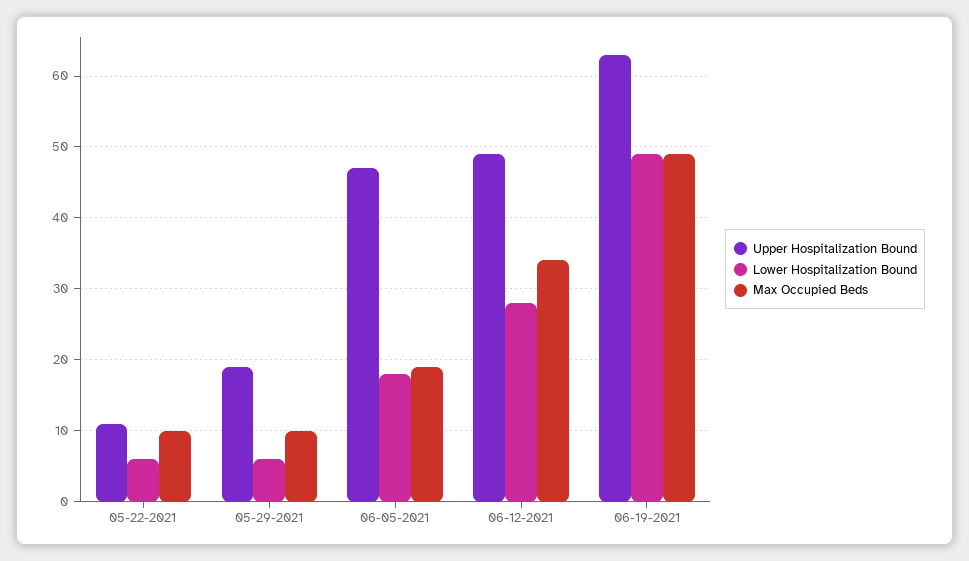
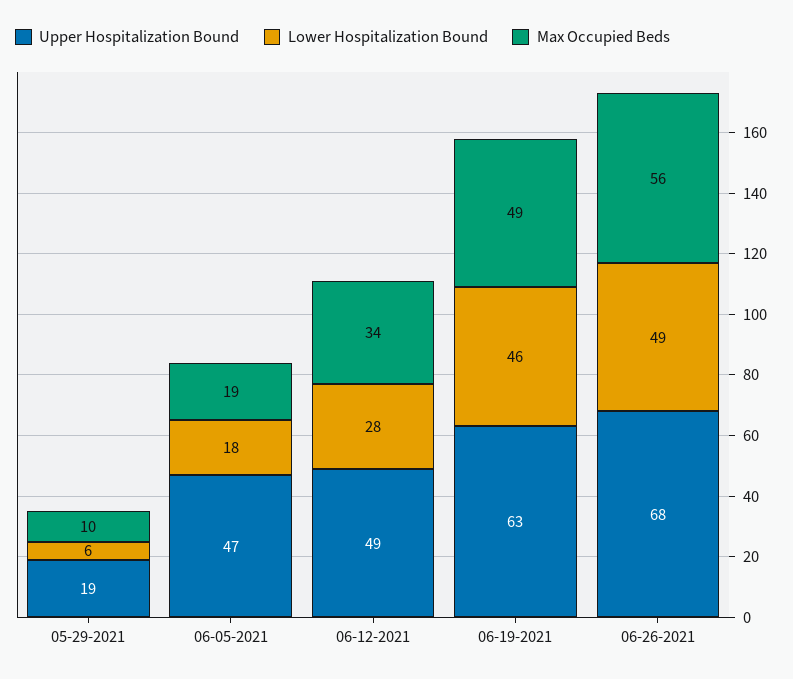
Upper Hospitalization Bound, 05-22-2021: 11 -> none
Lower Hospitalization Bound, 05-22-2021: 6 -> none
Max Occupied Beds, 05-22-2021: 10 -> none
Lower Hospitalization Bound, 06-19-2021: 49 -> 46
Upper Hospitalization Bound, 06-26-2021: none -> 68
Lower Hospitalization Bound, 06-26-2021: none -> 49
Max Occupied Beds, 06-26-2021: none -> 56

